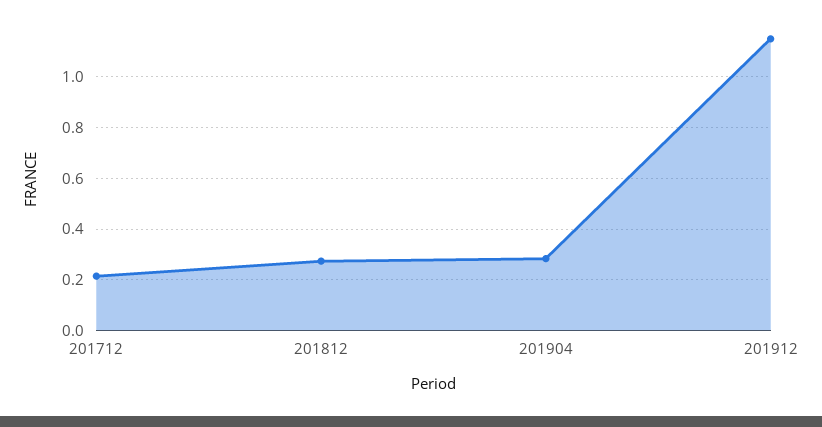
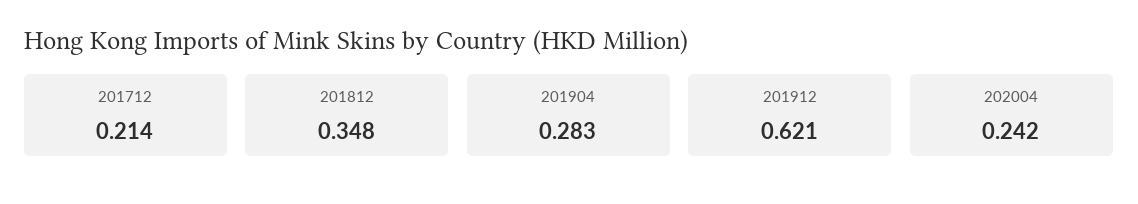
201812: 0.275 -> 0.348
201912: 1.15 -> 0.621
202004: none -> 0.242

